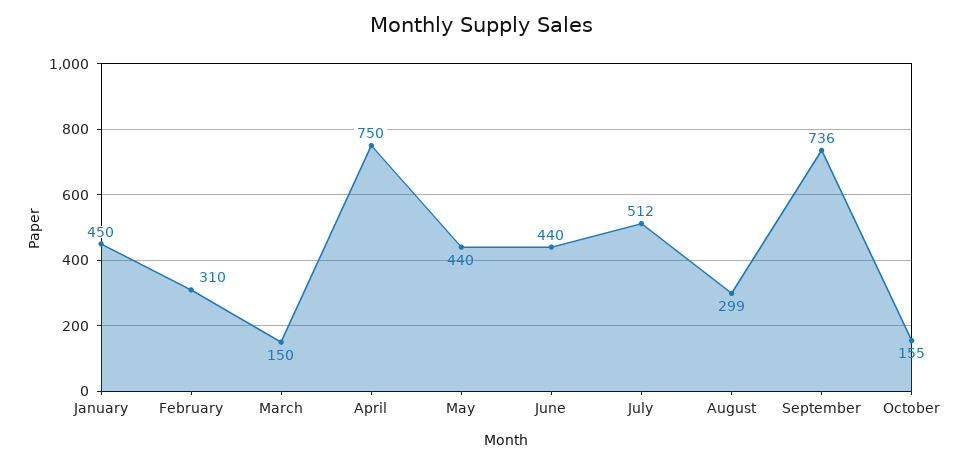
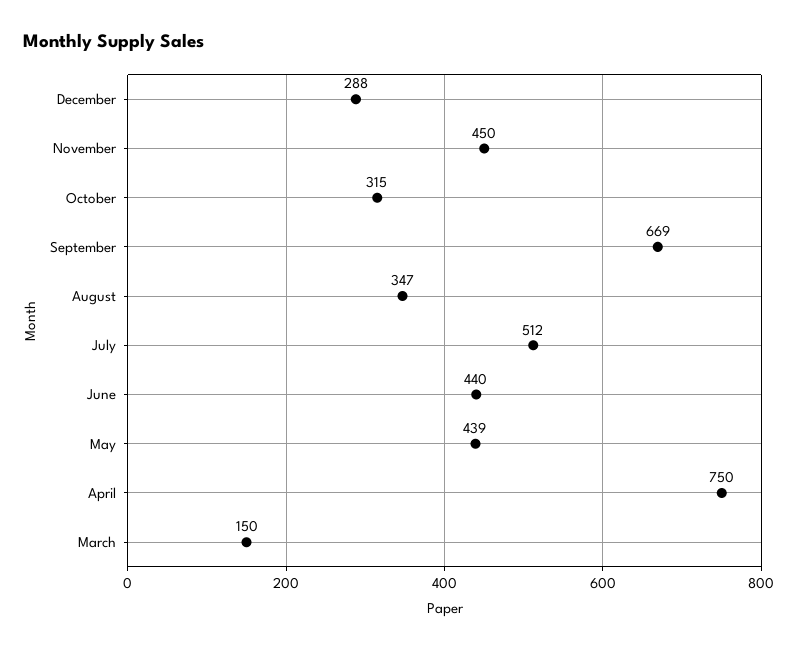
January: 450 -> none
February: 310 -> none
May: 440 -> 439
August: 299 -> 347
September: 736 -> 669
October: 155 -> 315
December: none -> 288
November: none -> 450

